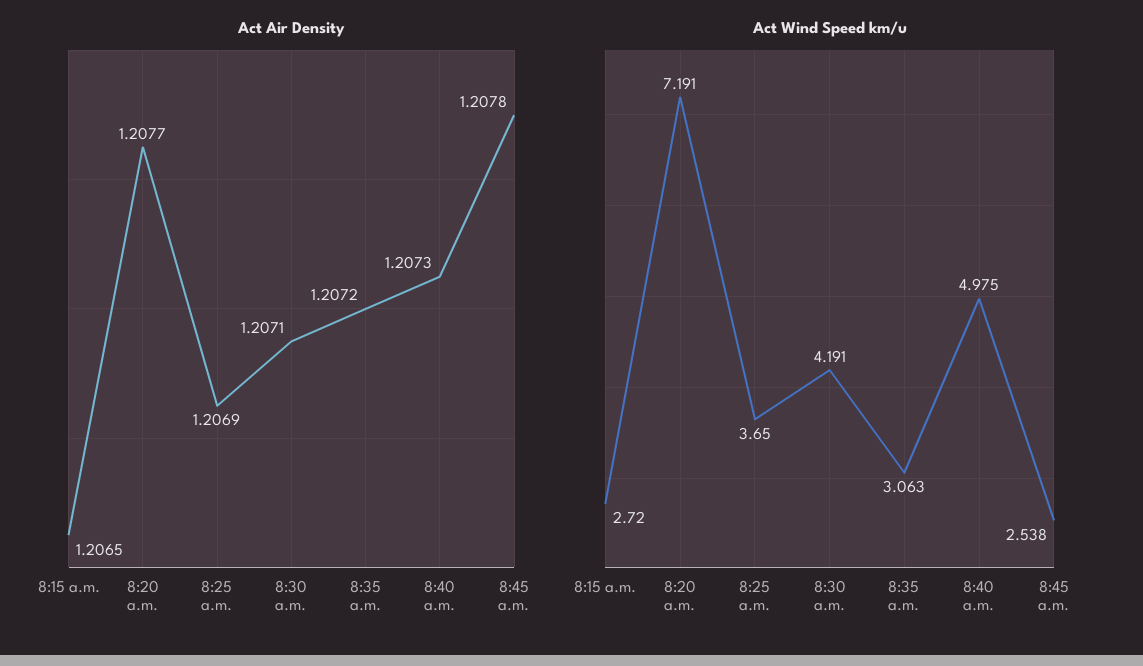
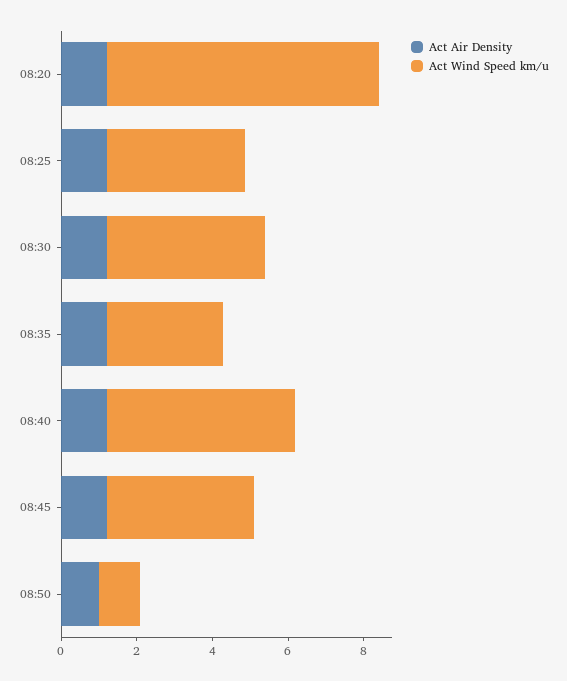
Act Air Density, 8:15 a.m.: 1.2065 -> none
Act Wind Speed km/u, 8:15 a.m.: 2.72 -> none
Act Wind Speed km/u, 8:45 a.m.: 2.538 -> 4
Act Air Density, 08:50: none -> 1
Act Wind Speed km/u, 08:50: none -> 1

